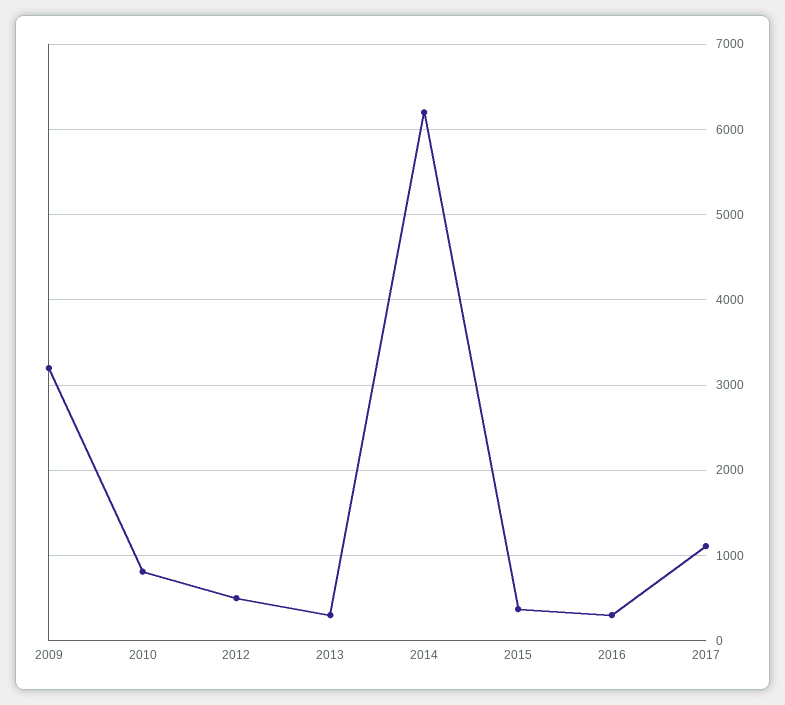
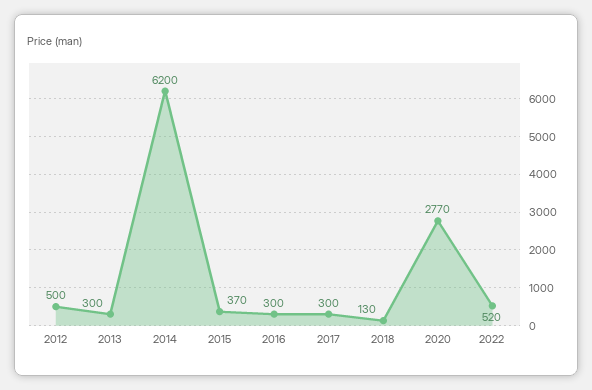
2009: 3200 -> none
2010: 800 -> none
2017: 1100 -> 300
2018: none -> 130
2020: none -> 2770
2022: none -> 520

